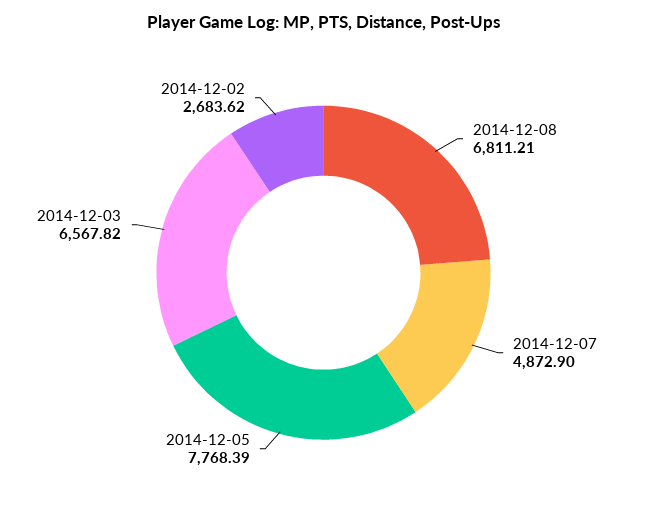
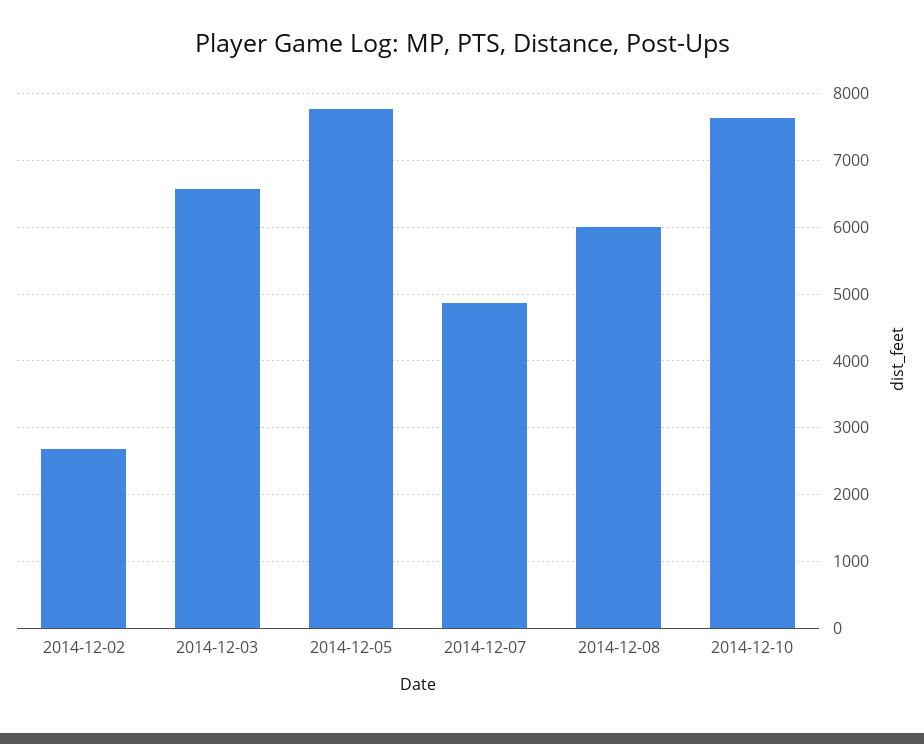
2014-12-08: 6811.21 -> 6000
2014-12-10: none -> 7600

